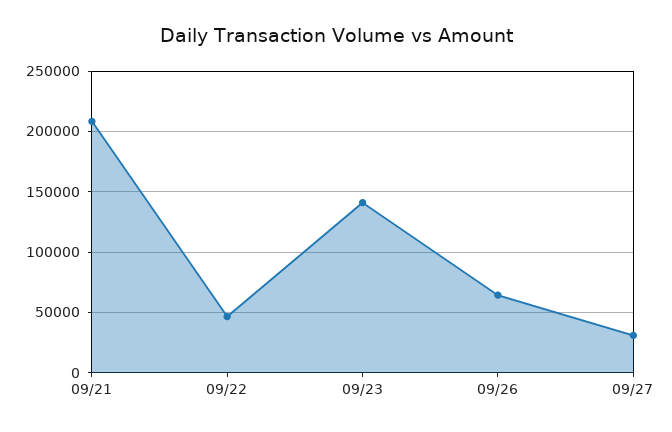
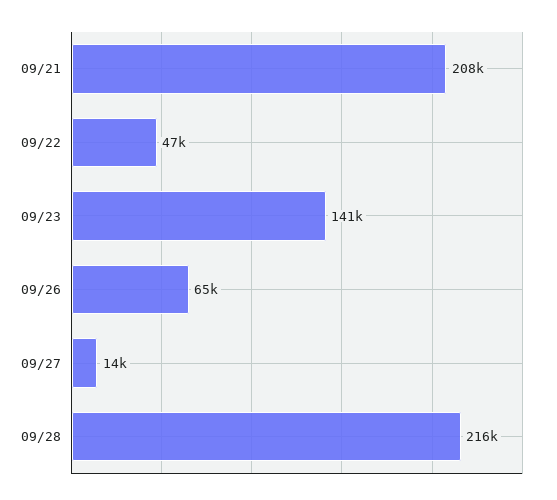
09/27: 30000 -> 14000
09/28: none -> 216000

